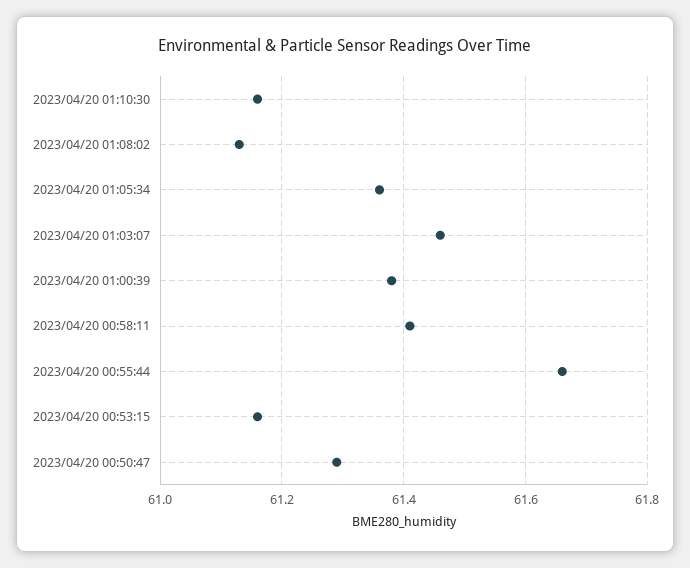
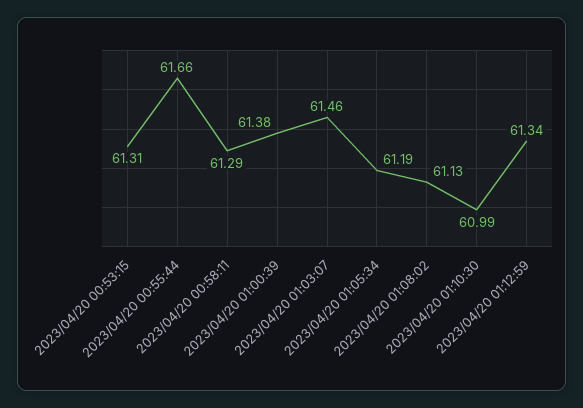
2023/04/20 01:10:30: 61.15 -> 60.99
2023/04/20 01:05:34: 61.35 -> 61.19
2023/04/20 00:58:11: 61.4 -> 61.29
2023/04/20 00:53:15: 61.15 -> 61.31
2023/04/20 00:50:47: 61.3 -> none
2023/04/20 01:12:59: none -> 61.34

